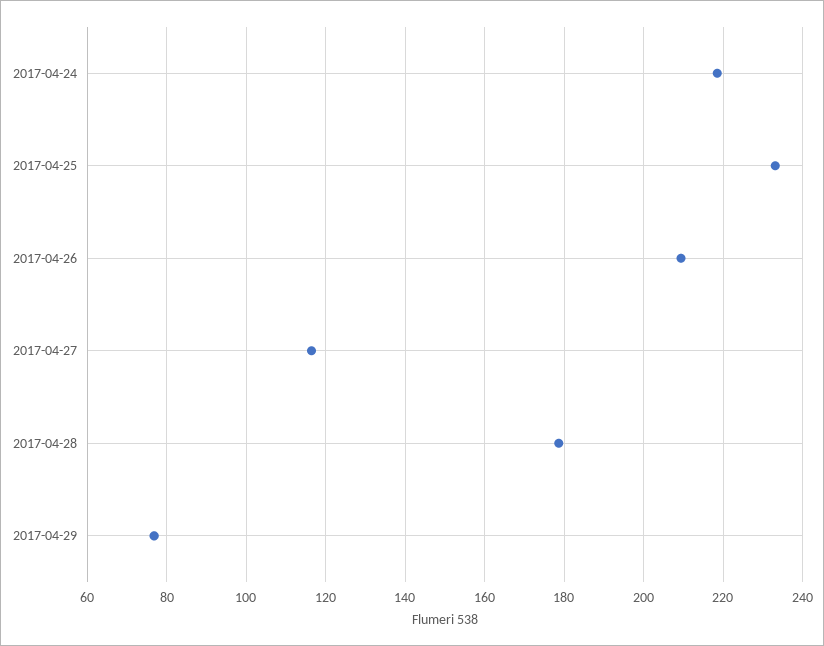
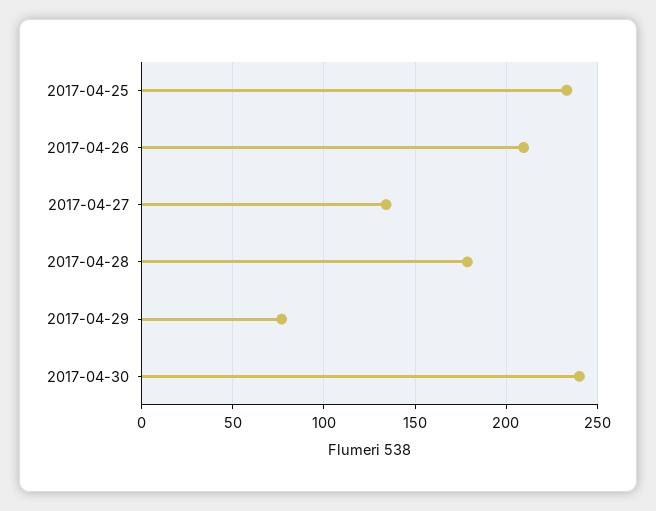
2017-04-24: 218 -> none
2017-04-27: 116 -> 135
2017-04-30: none -> 240

